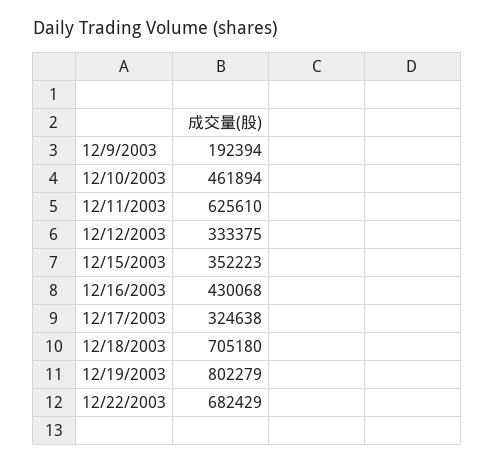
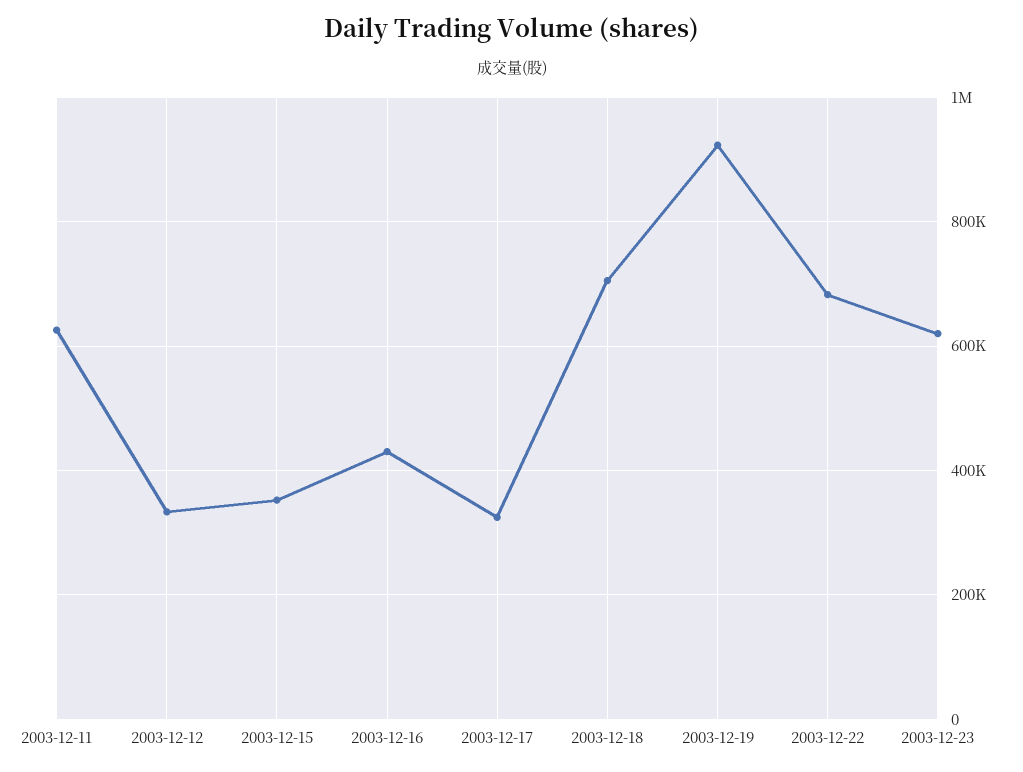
12/9/2003: 192394 -> none
12/10/2003: 461894 -> none
12/19/2003: 802279 -> 920000
2003-12-23: none -> 620000

